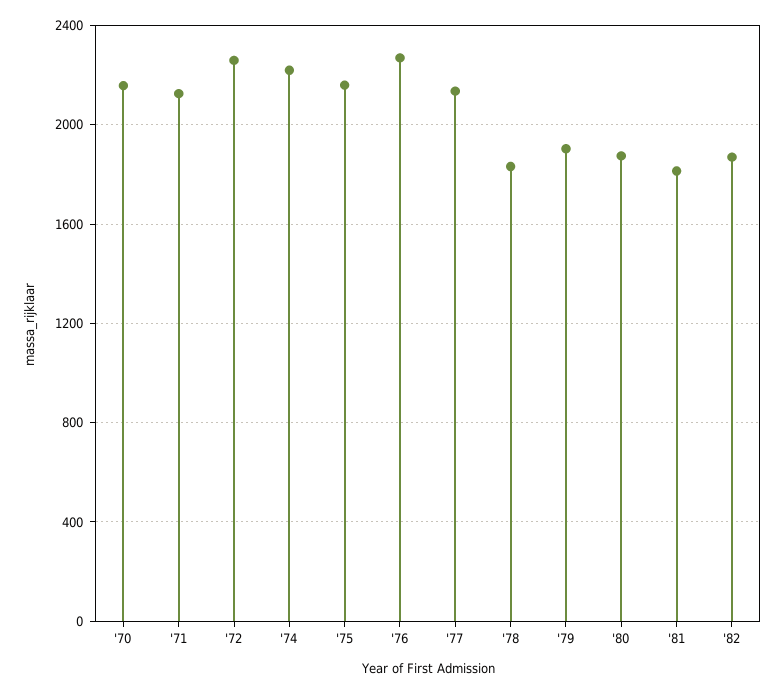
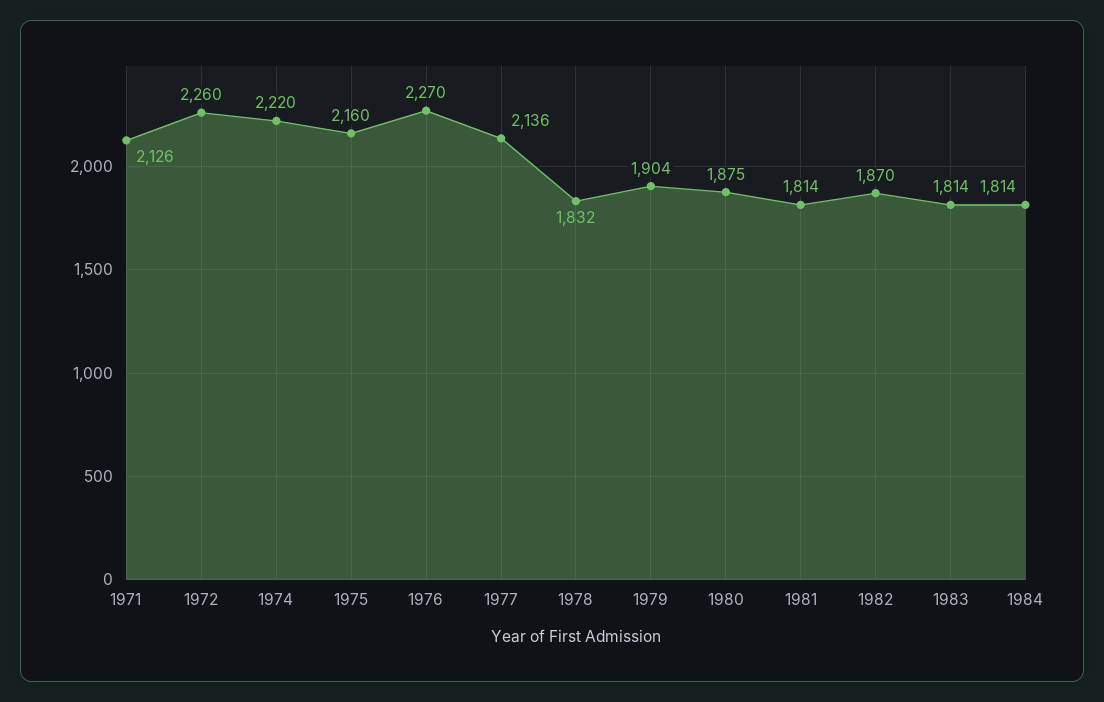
'70: 2150 -> none
1983: none -> 1814
1984: none -> 1814

